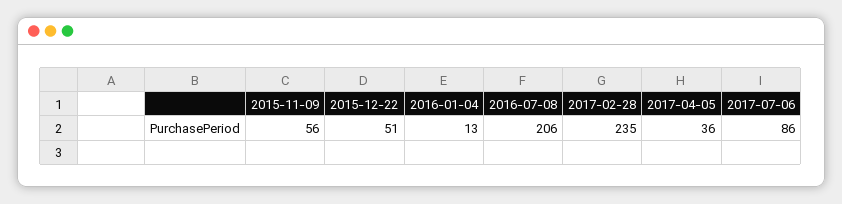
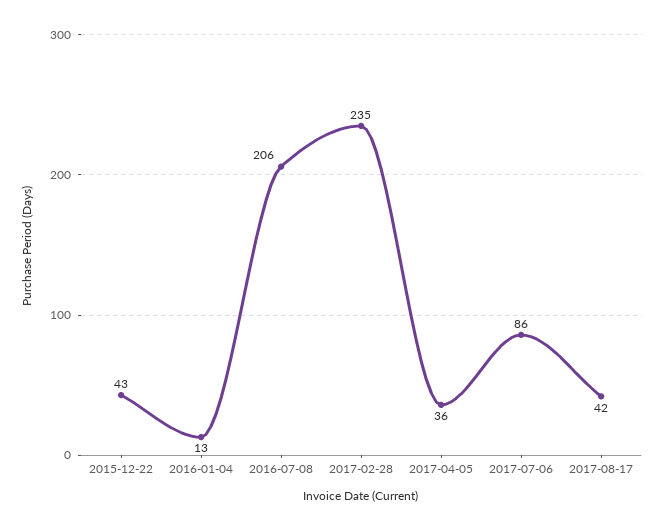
2015-11-09: 56 -> none
2015-12-22: 51 -> 43
2017-08-17: none -> 42

